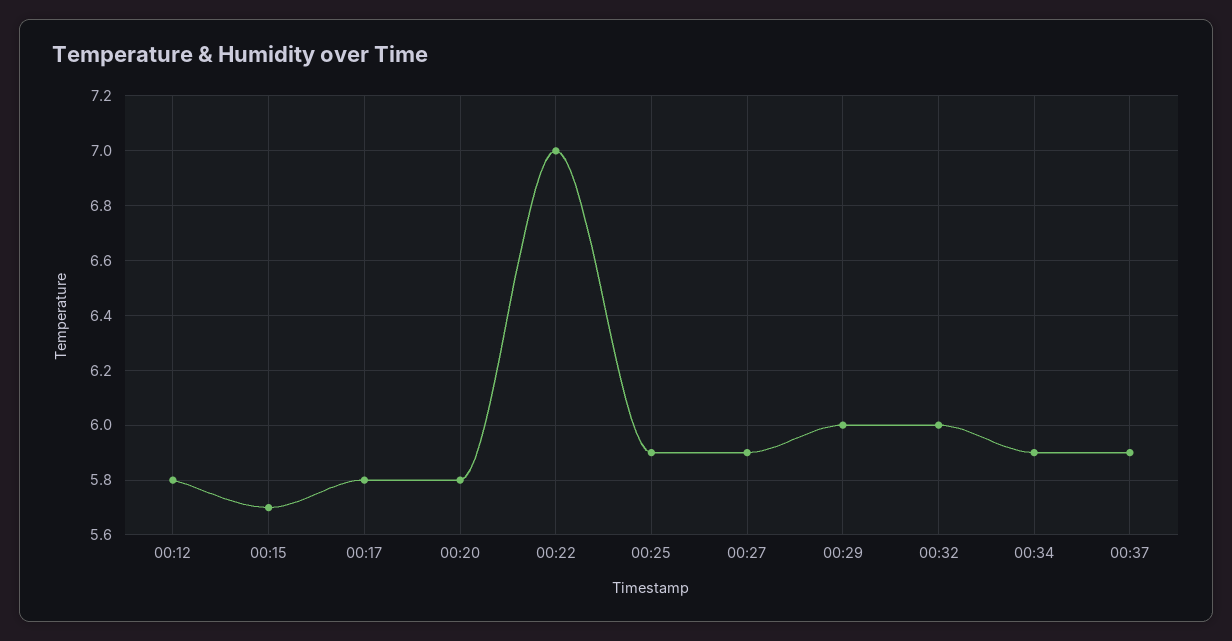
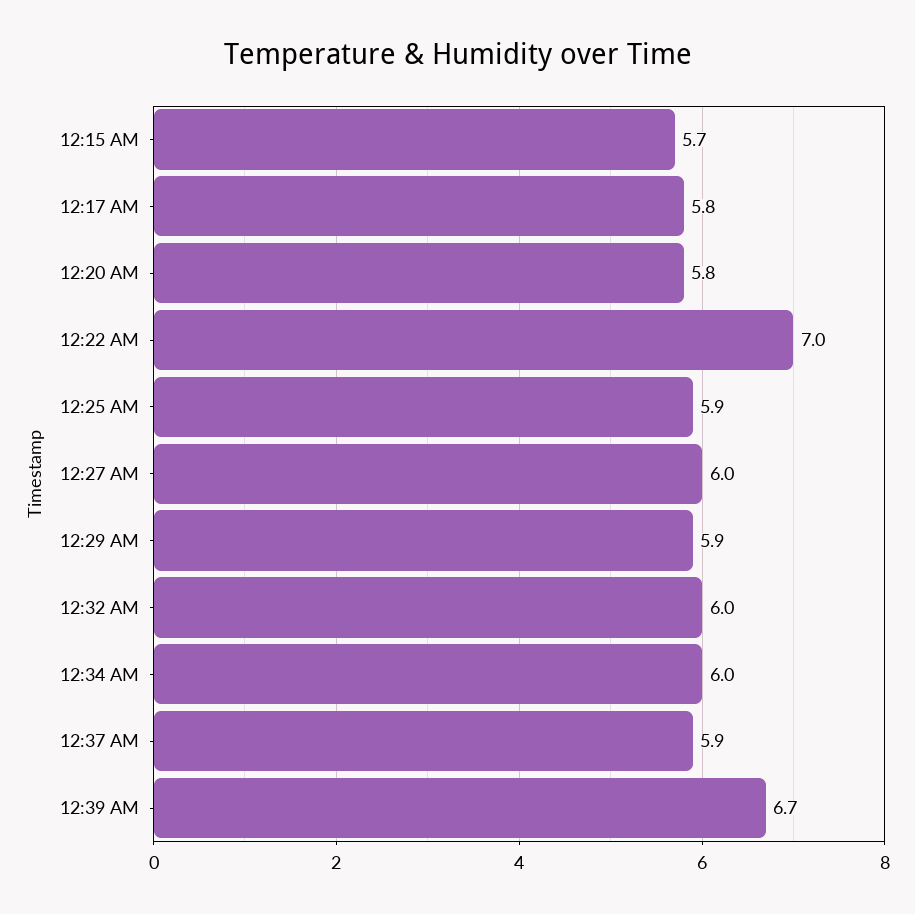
00:12: 5.8 -> none
00:27: 5.9 -> 6
00:29: 6 -> 5.9
00:34: 5.9 -> 6
12:39 AM: none -> 6.7

